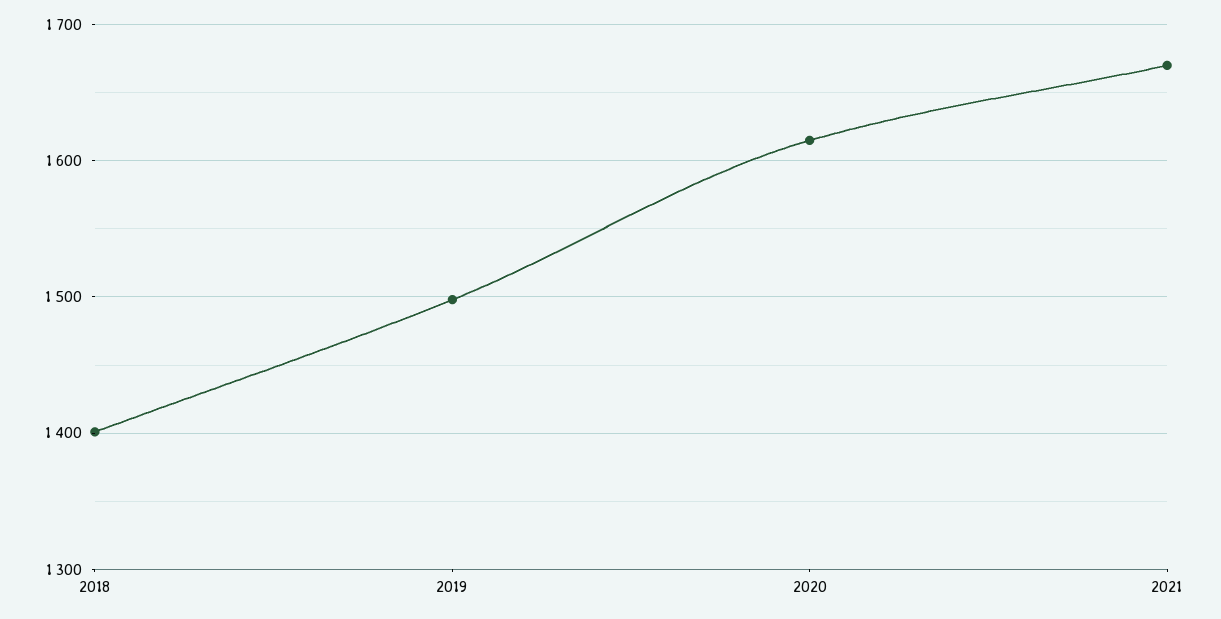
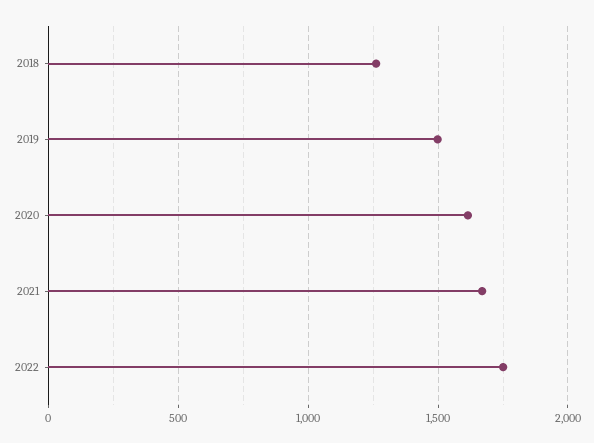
2018: 1400 -> 1250
2022: none -> 1750

